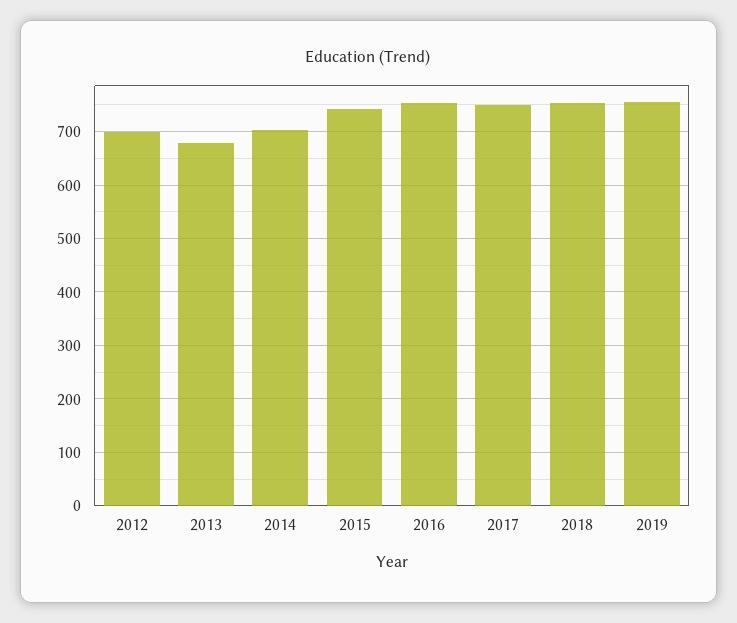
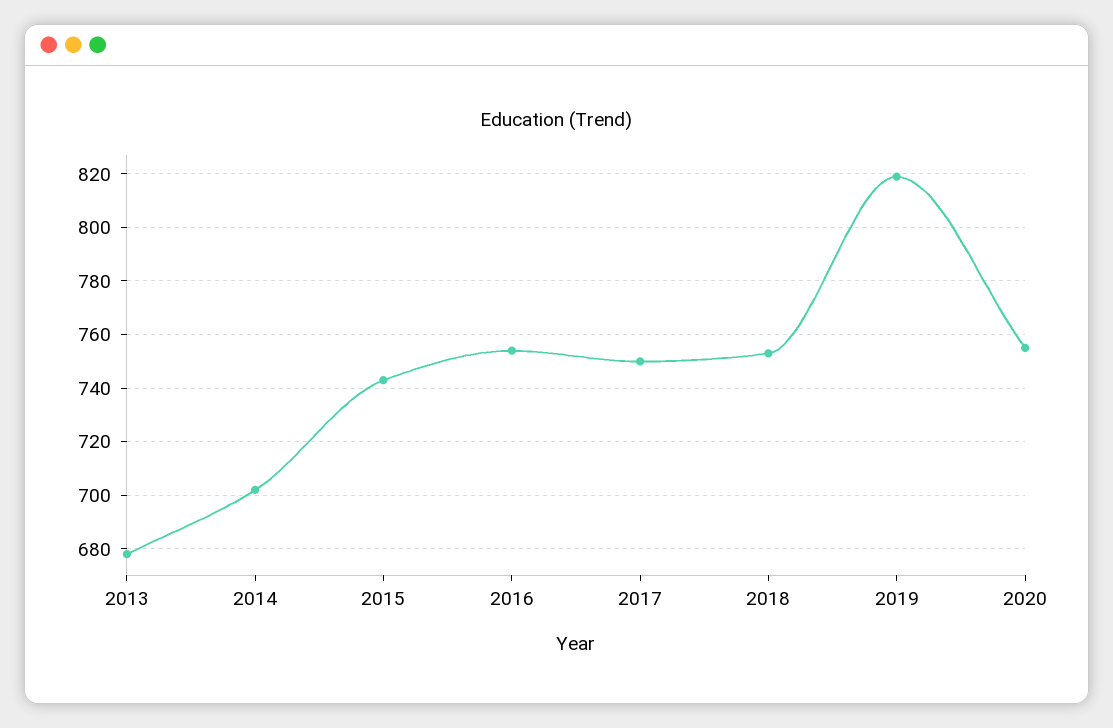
2012: 700 -> none
2019: 760 -> 820
2020: none -> 755

